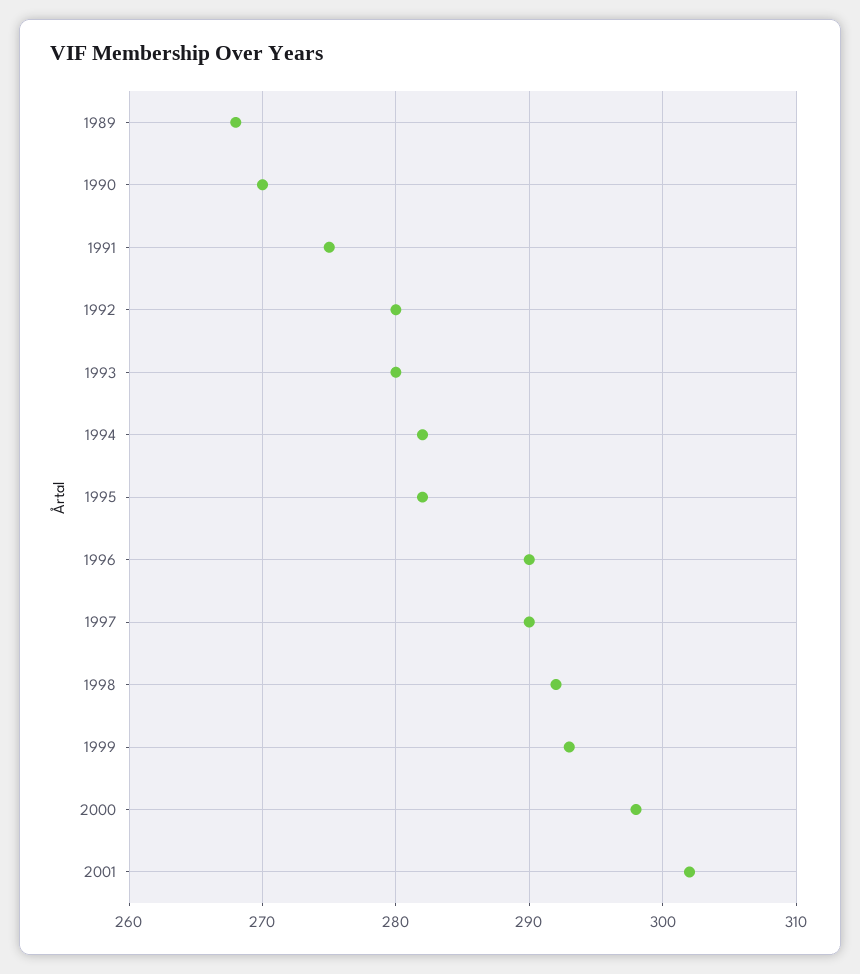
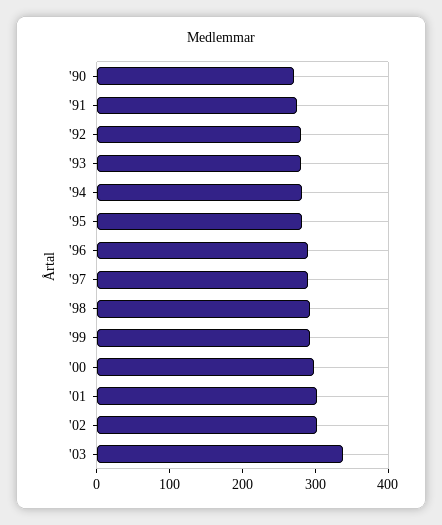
1989: 268 -> none
'02: none -> 300
'03: none -> 340

